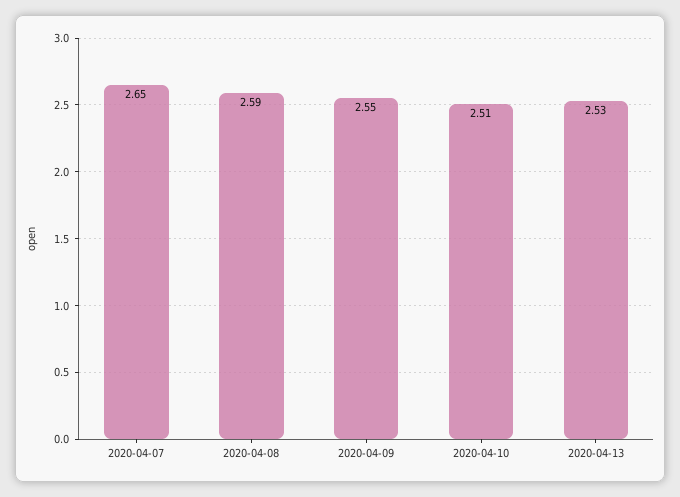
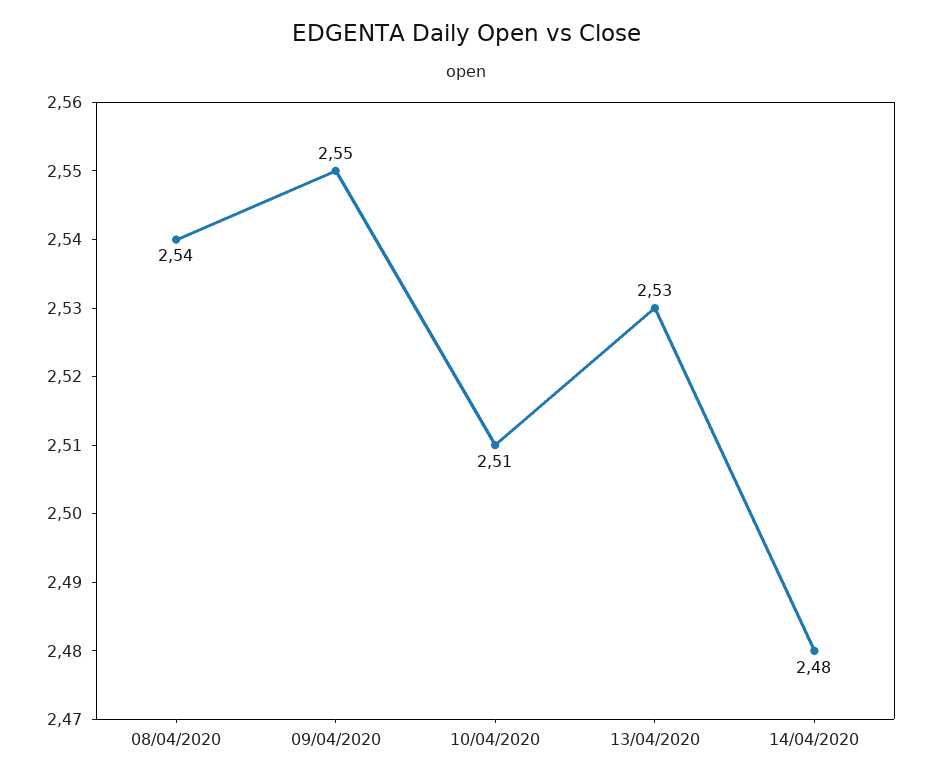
2020-04-07: 2.65 -> none
2020-04-08: 2.59 -> 2.54
14/04/2020: none -> 2.48

